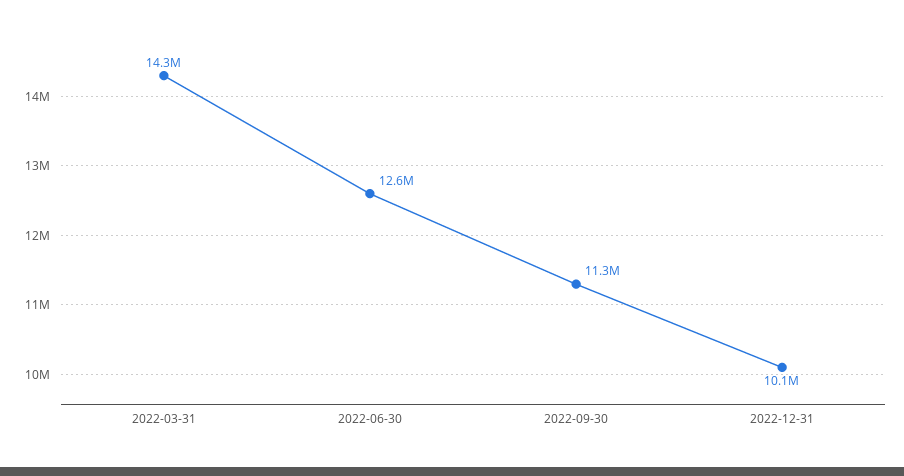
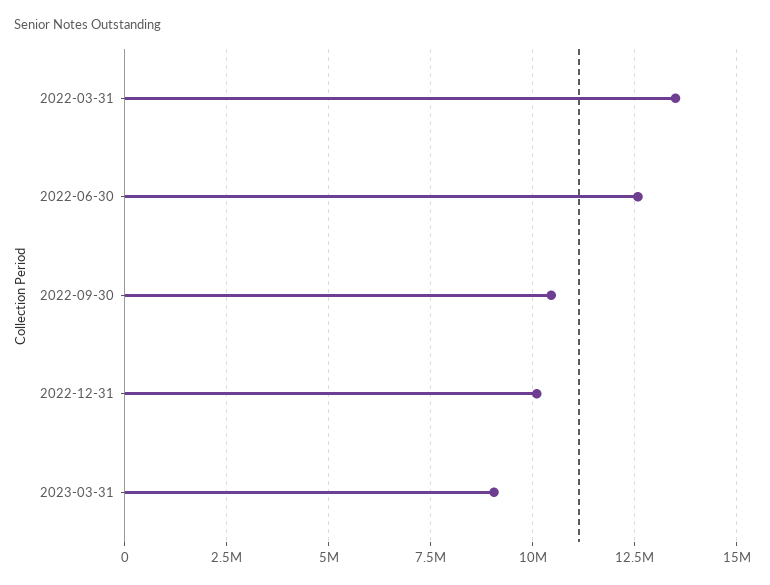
2022-03-31: 14300000 -> 13500000
2022-09-30: 11300000 -> 10500000
2023-03-31: none -> 9000000

